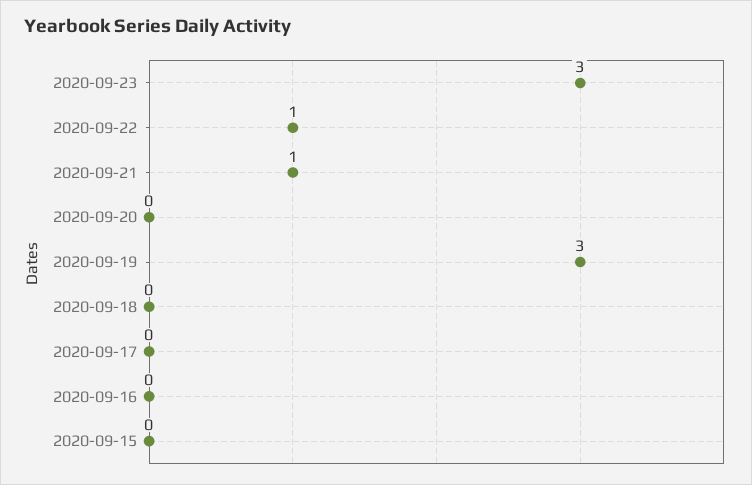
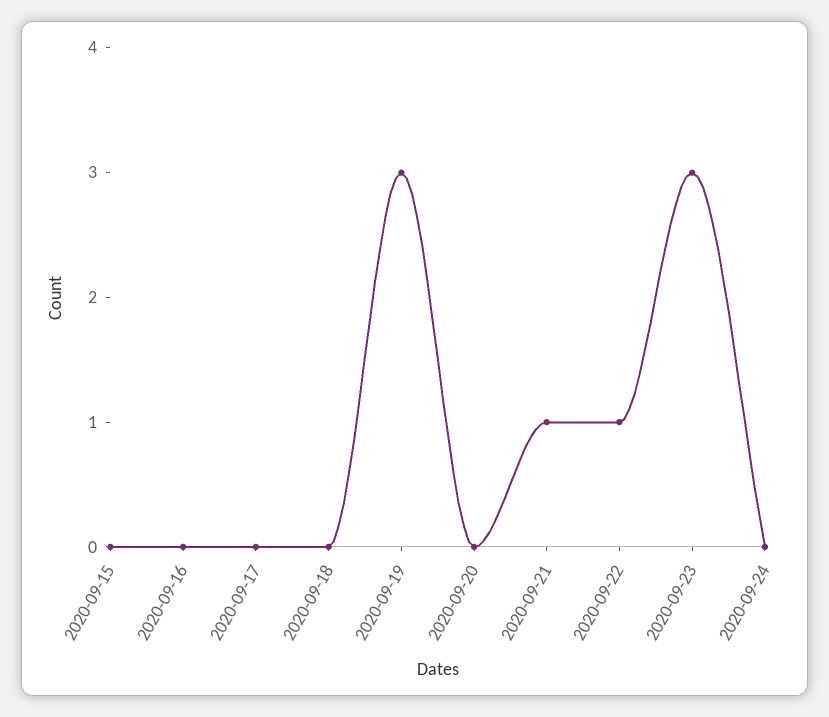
2020-09-24: none -> 0

